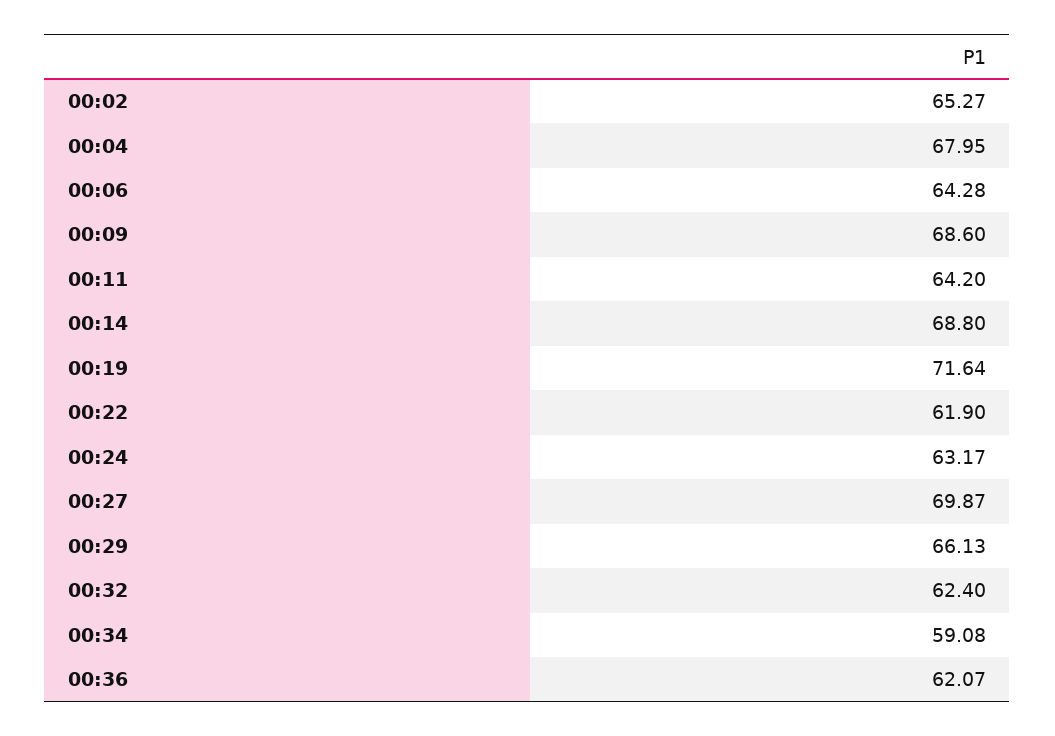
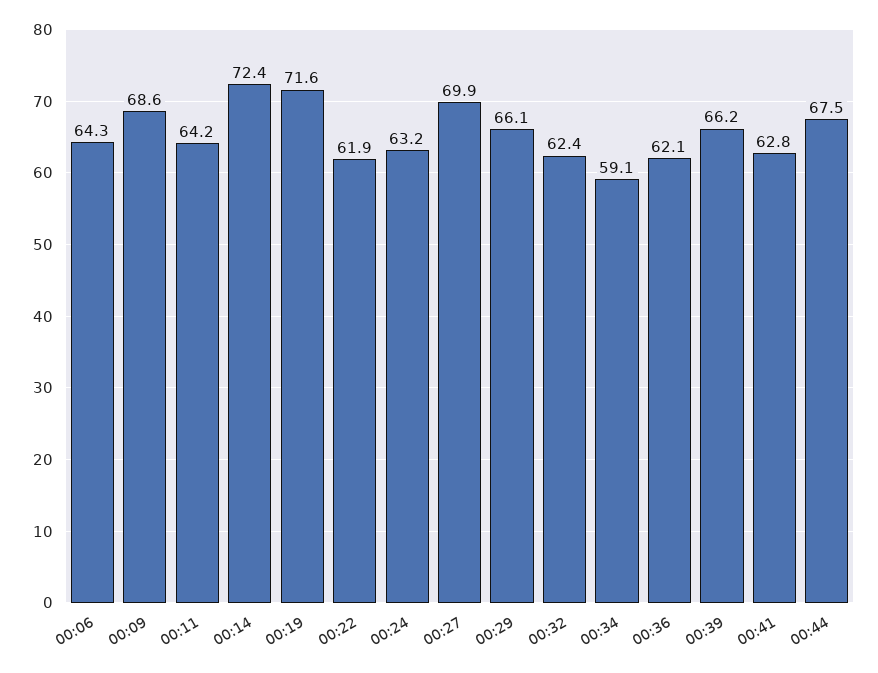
00:02: 65.27 -> none
00:04: 67.95 -> none
00:14: 68.8 -> 72.4
00:39: none -> 66.2
00:41: none -> 62.8
00:44: none -> 67.5

